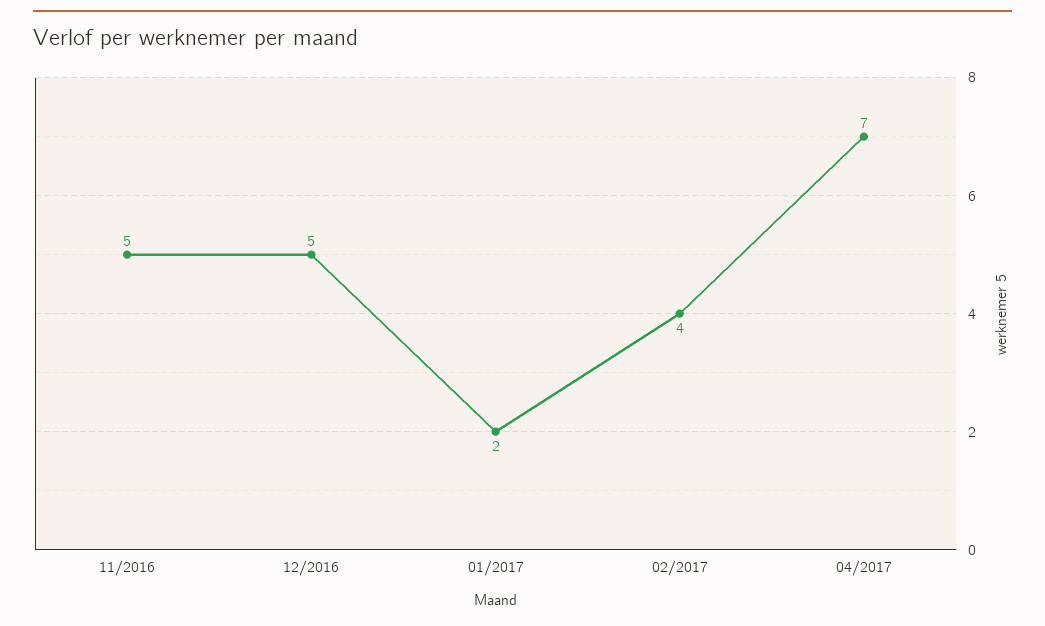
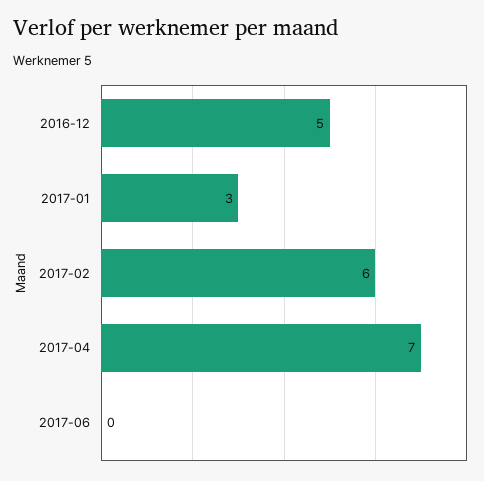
11/2016: 5 -> none
01/2017: 2 -> 3
02/2017: 4 -> 6
2017-06: none -> 0

